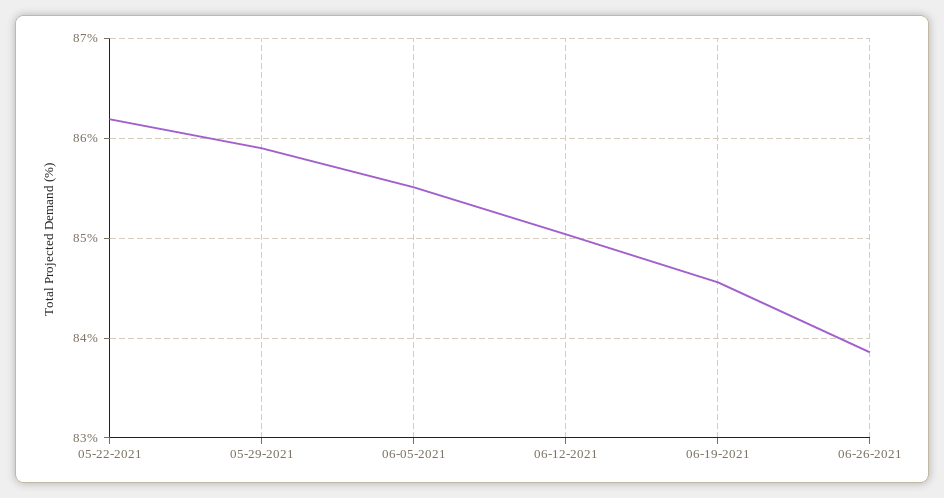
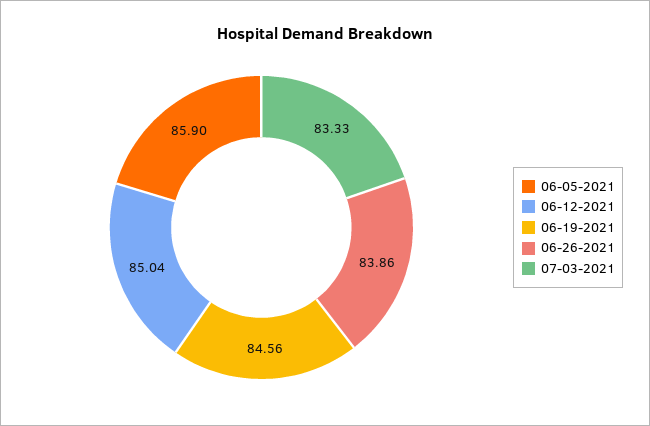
05-22-2021: 86.2 -> none
05-29-2021: 85.9 -> none
06-05-2021: 85.5 -> 85.9
07-03-2021: none -> 83.33

